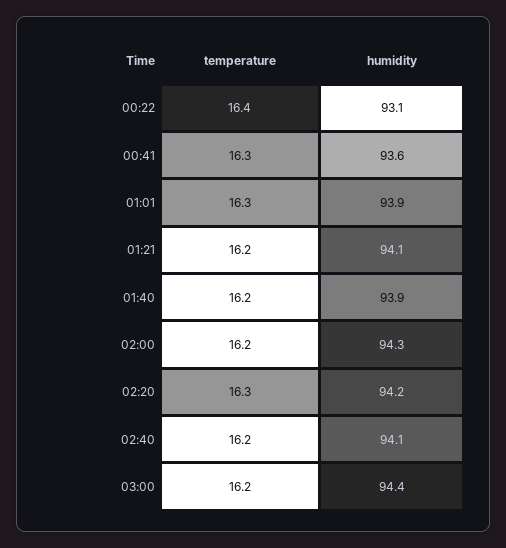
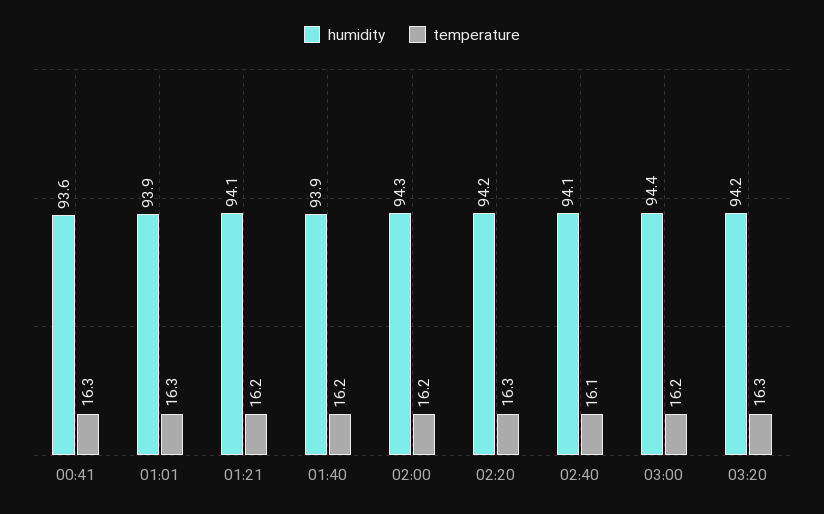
temperature, 00:22: 16.4 -> none
humidity, 00:22: 93.1 -> none
temperature, 02:40: 16.2 -> 16.1
humidity, 03:20: none -> 94.2
temperature, 03:20: none -> 16.3

